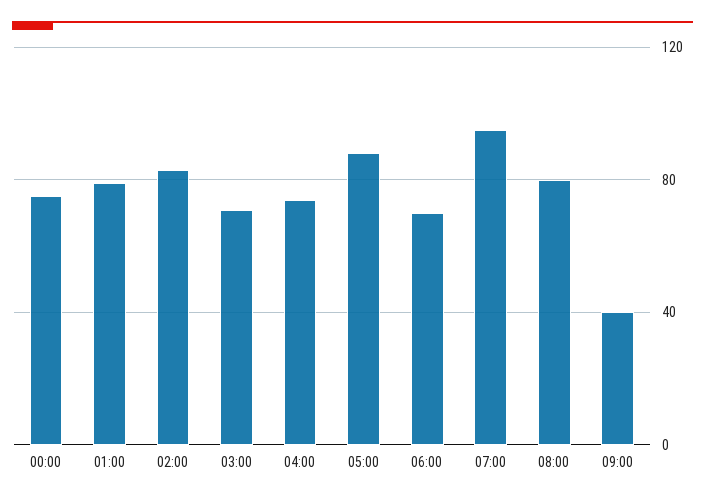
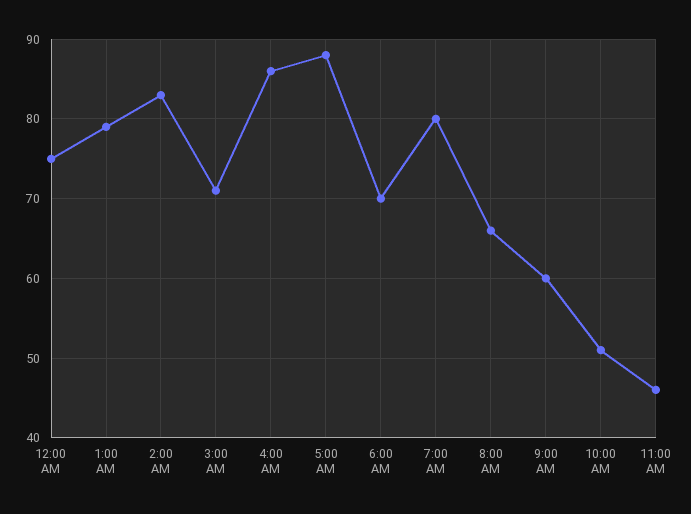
04:00: 75 -> 86
07:00: 95 -> 80
08:00: 80 -> 66
09:00: 40 -> 60
10:00 AM: none -> 51
11:00 AM: none -> 46

